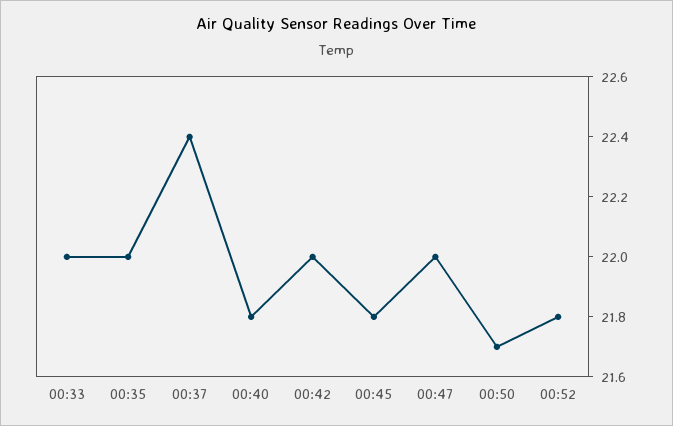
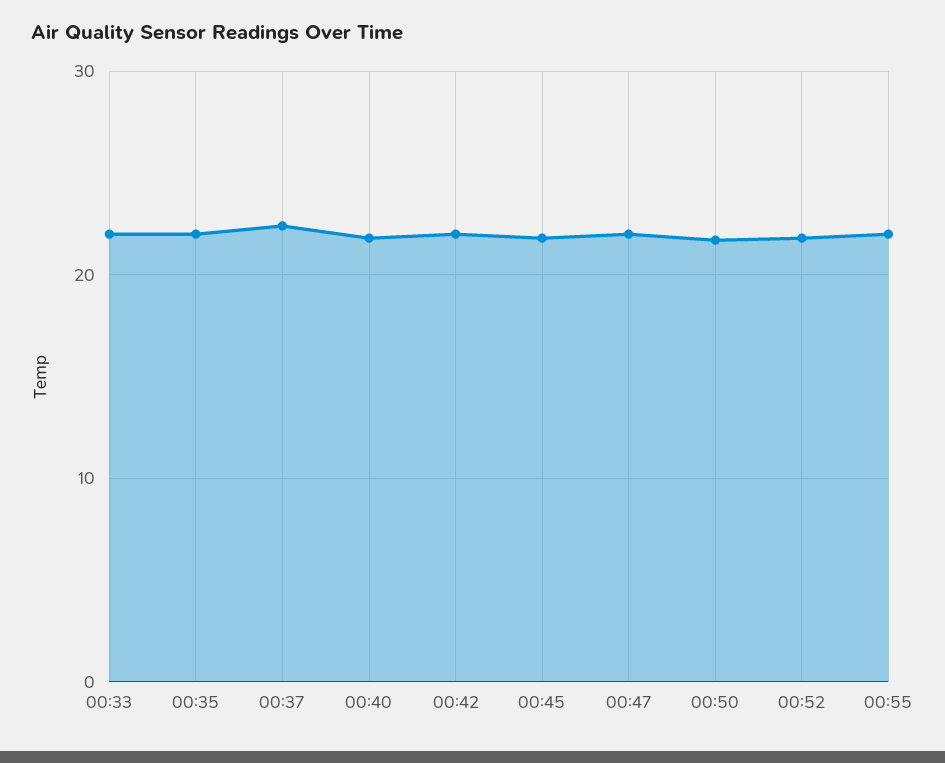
00:55: none -> 22

